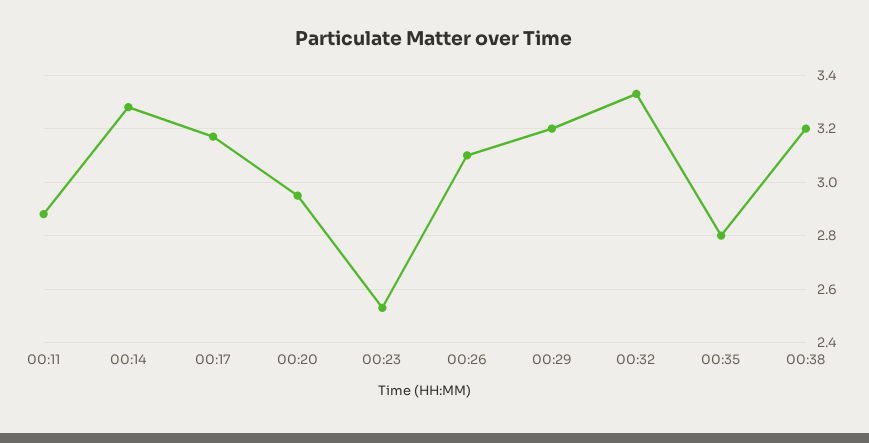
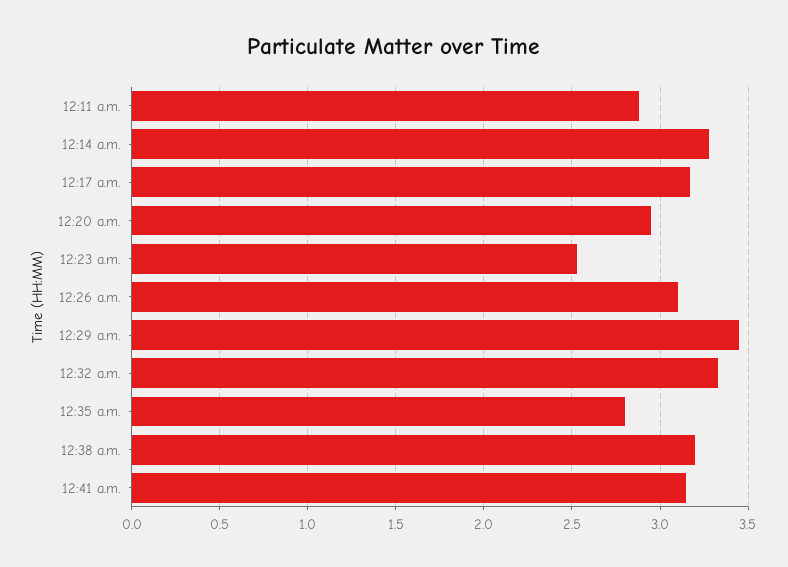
00:29: 3.2 -> 3.45
12:41 a.m.: none -> 3.15

